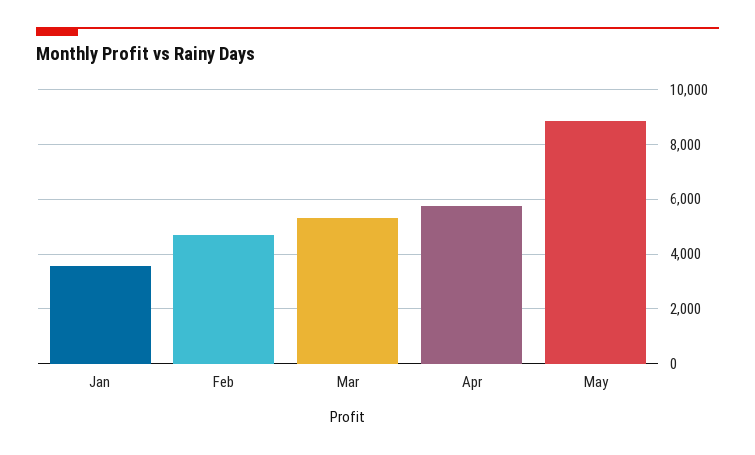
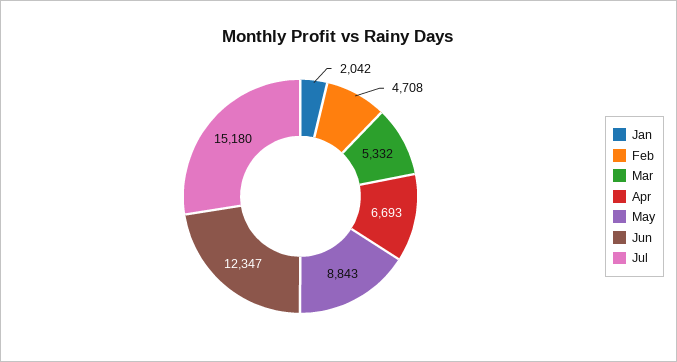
Jan: 3500 -> 2042
Apr: 5750 -> 6693
Jun: none -> 12347
Jul: none -> 15180

